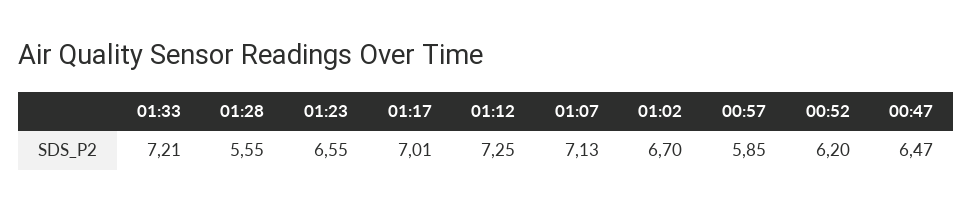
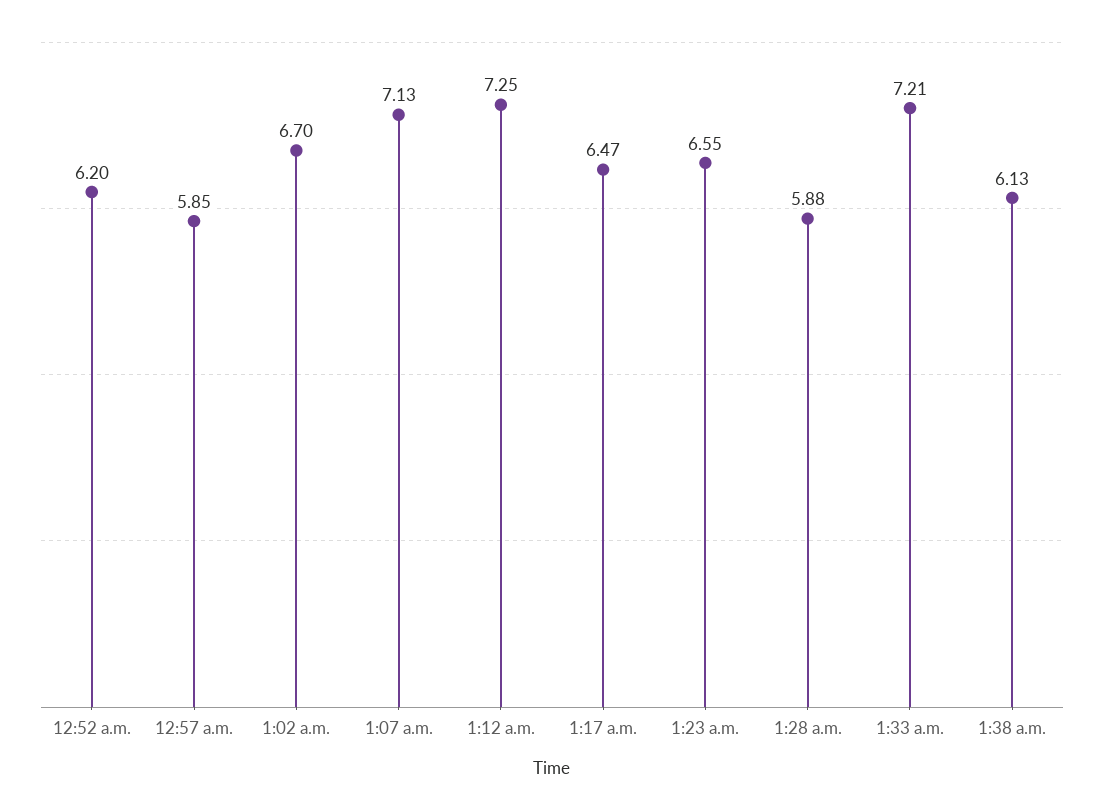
01:28: 5.55 -> 5.88
01:17: 7.01 -> 6.47
00:47: 6.47 -> none
1:38 a.m.: none -> 6.13

